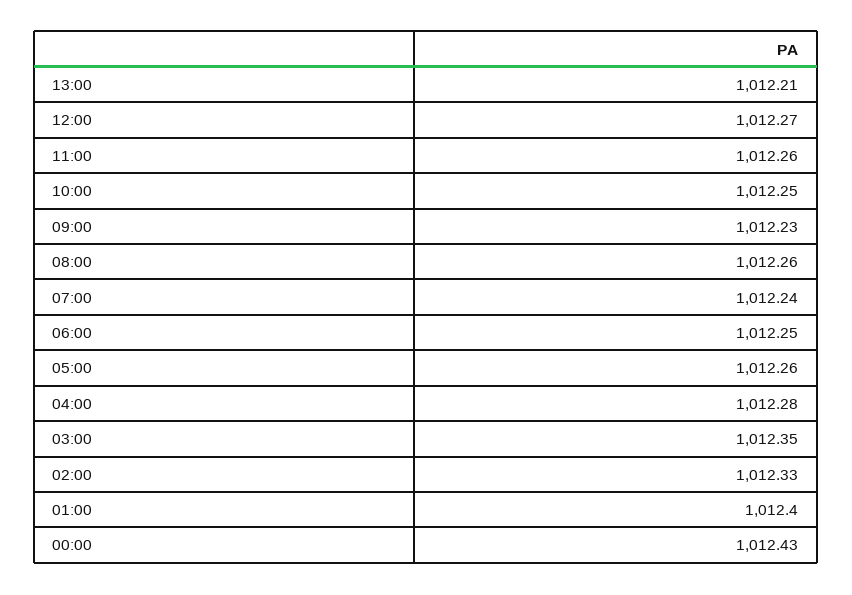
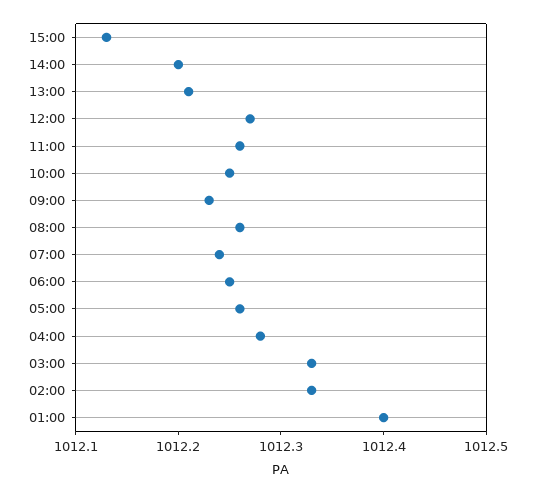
03:00: 1012.35 -> 1012.33
00:00: 1012.43 -> none
15:00: none -> 1012.13
14:00: none -> 1012.2

